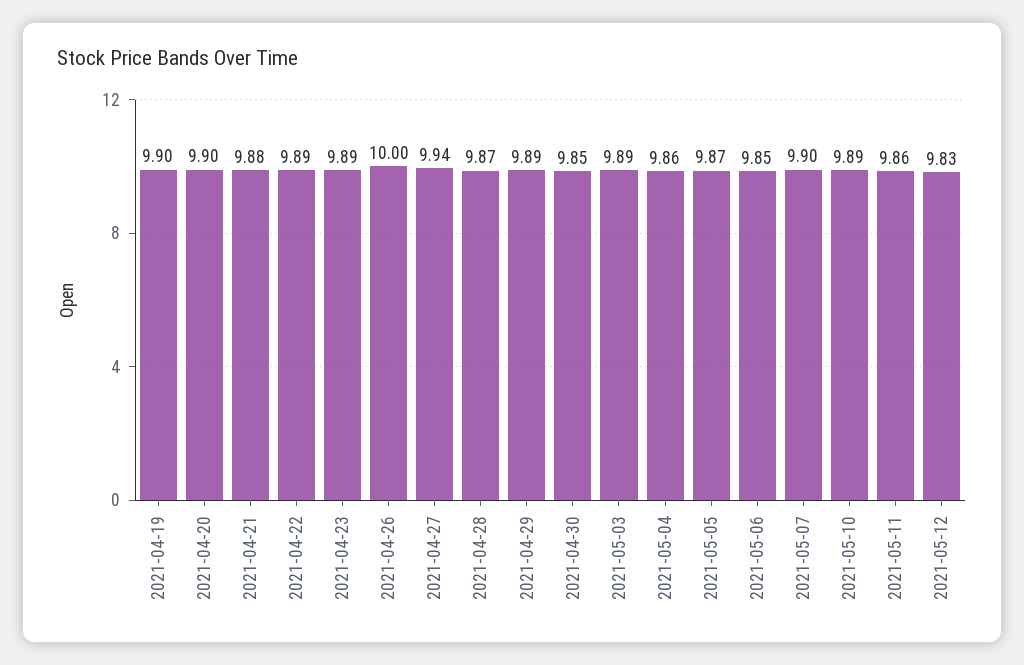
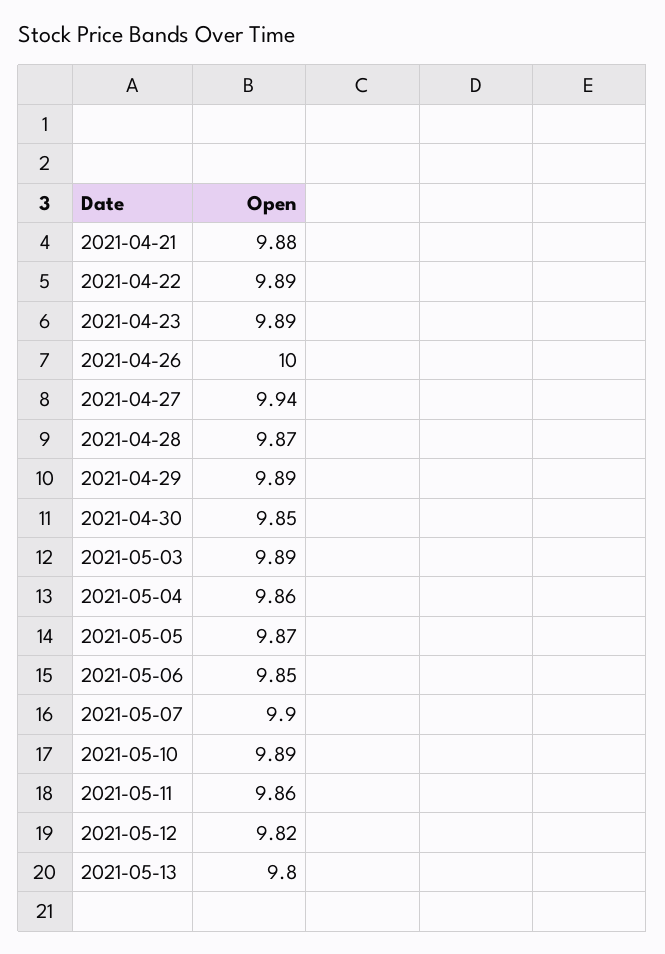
2021-04-19: 9.9 -> none
2021-04-20: 9.9 -> none
2021-05-12: 9.83 -> 9.82
2021-05-13: none -> 9.8

